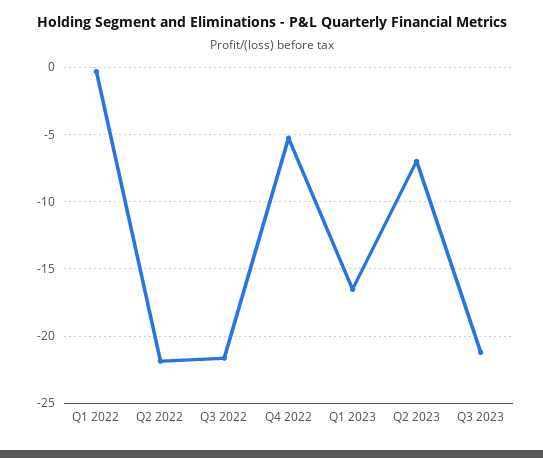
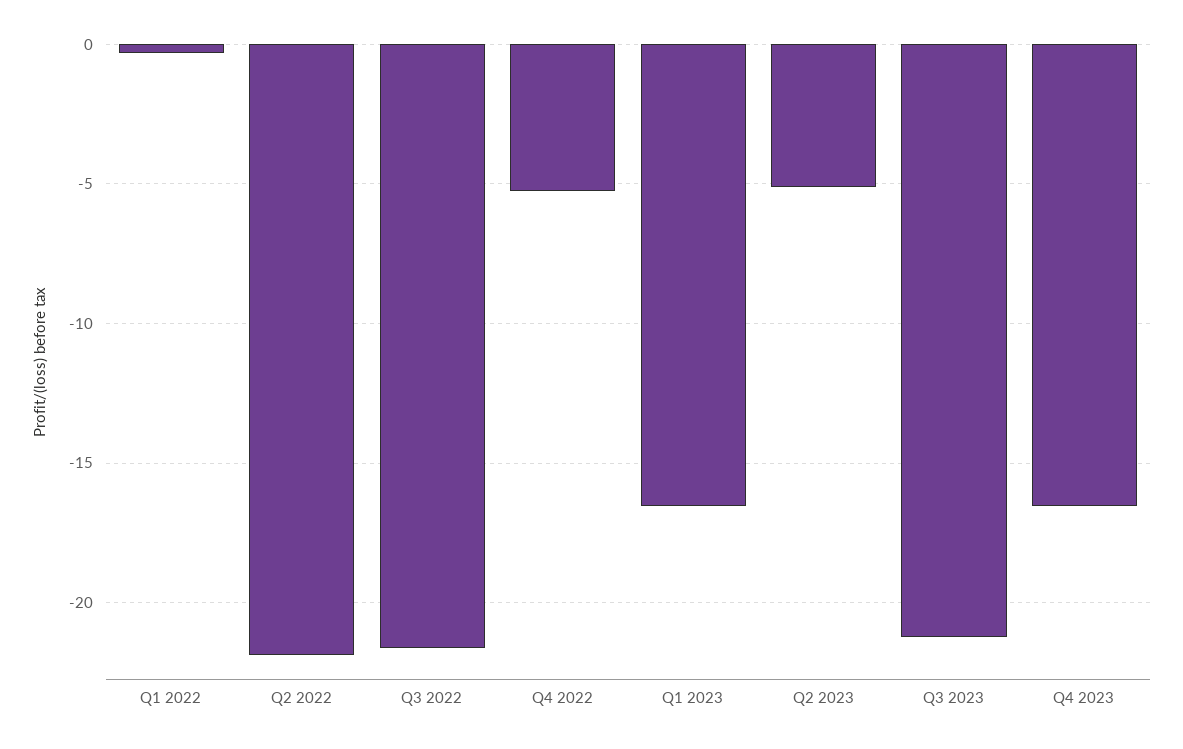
Q2 2023: -7 -> -5
Q4 2023: none -> -16.5

